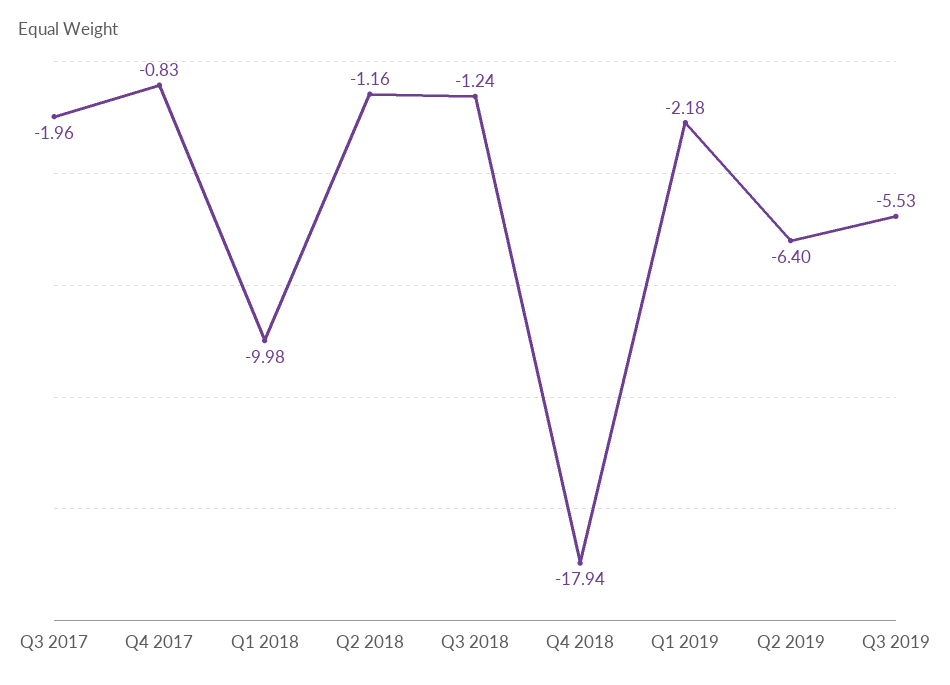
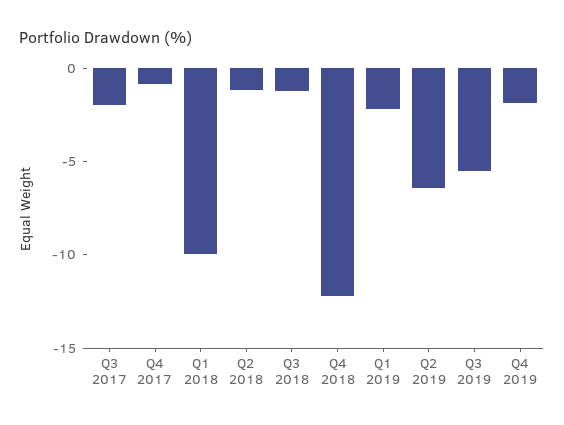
Q4 2018: -17.94 -> -12
Q4 2019: none -> -2

